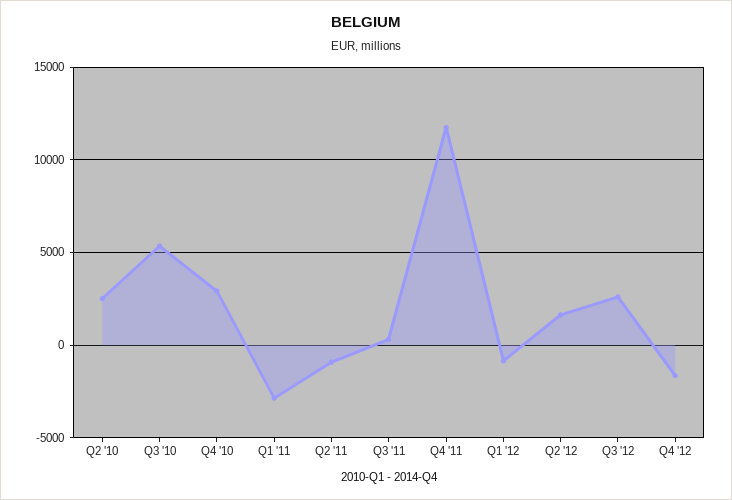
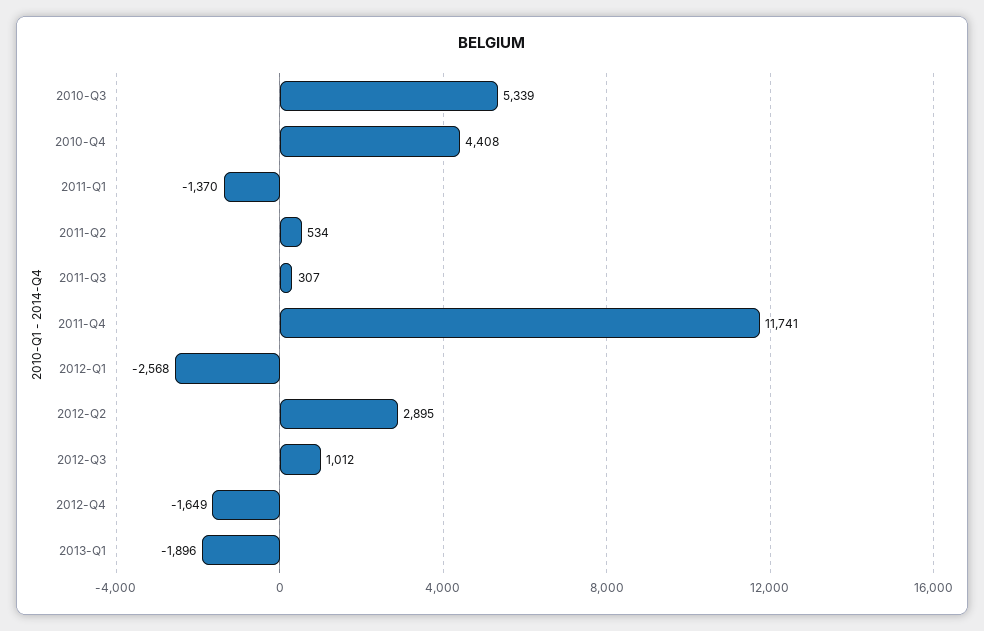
Q2 '10: 2500 -> none
Q4 '10: 3000 -> 4408
Q1 '11: -3000 -> -1370
Q2 '11: -1000 -> 534
Q1 '12: -1000 -> -2568
Q2 '12: 1500 -> 2895
Q3 '12: 2500 -> 1012
2013-Q1: none -> -1896

